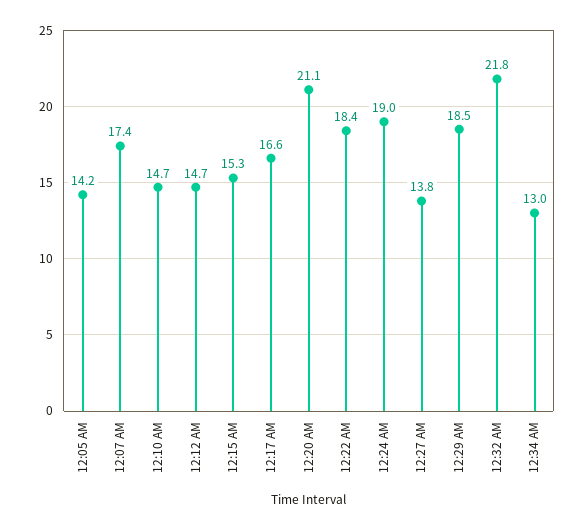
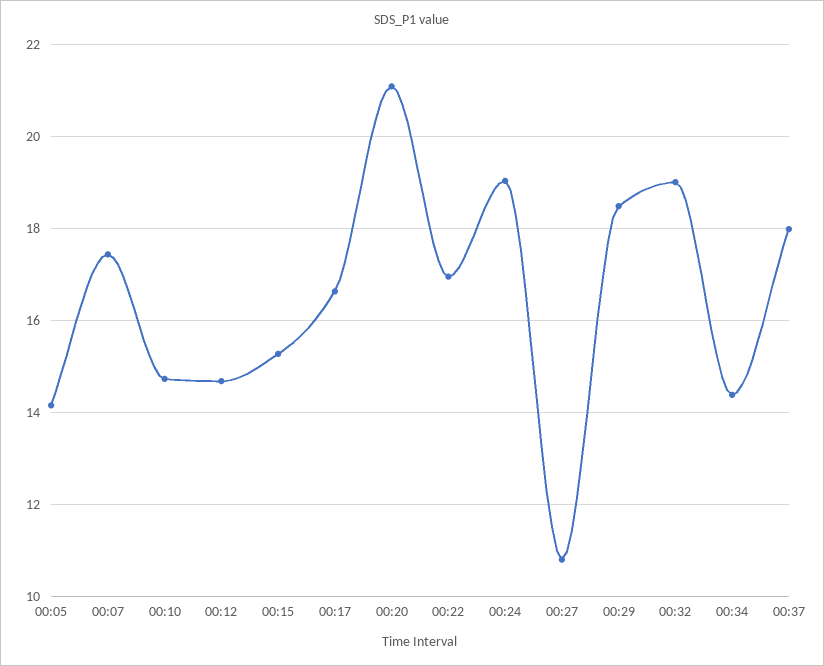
12:22 AM: 18.4 -> 17
12:27 AM: 13.8 -> 10.8
12:32 AM: 21.8 -> 19
12:34 AM: 13 -> 14.4
00:37: none -> 18

